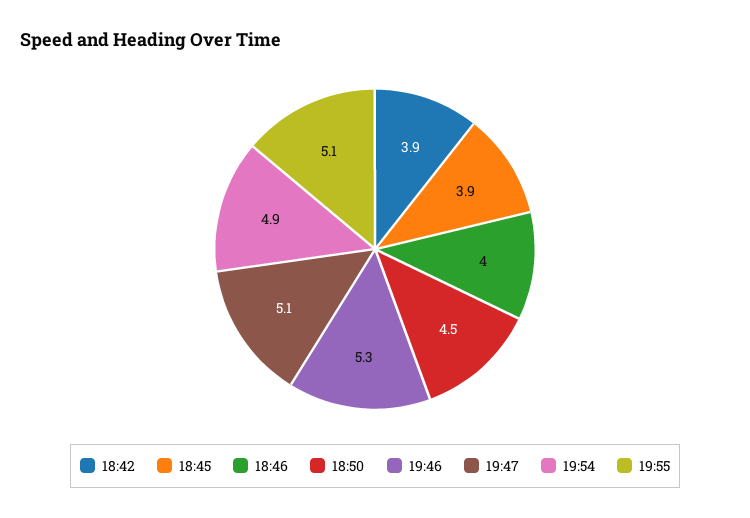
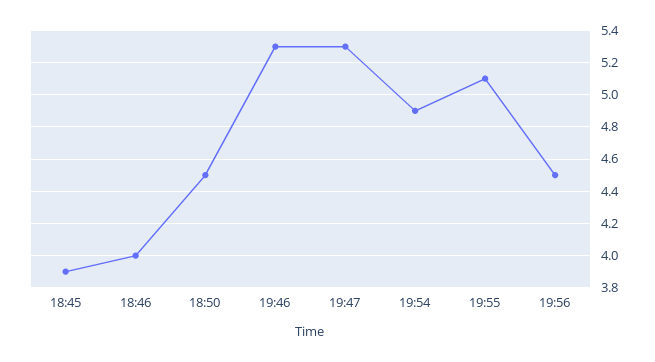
18:42: 3.9 -> none
19:47: 5.1 -> 5.3
19:56: none -> 4.5

